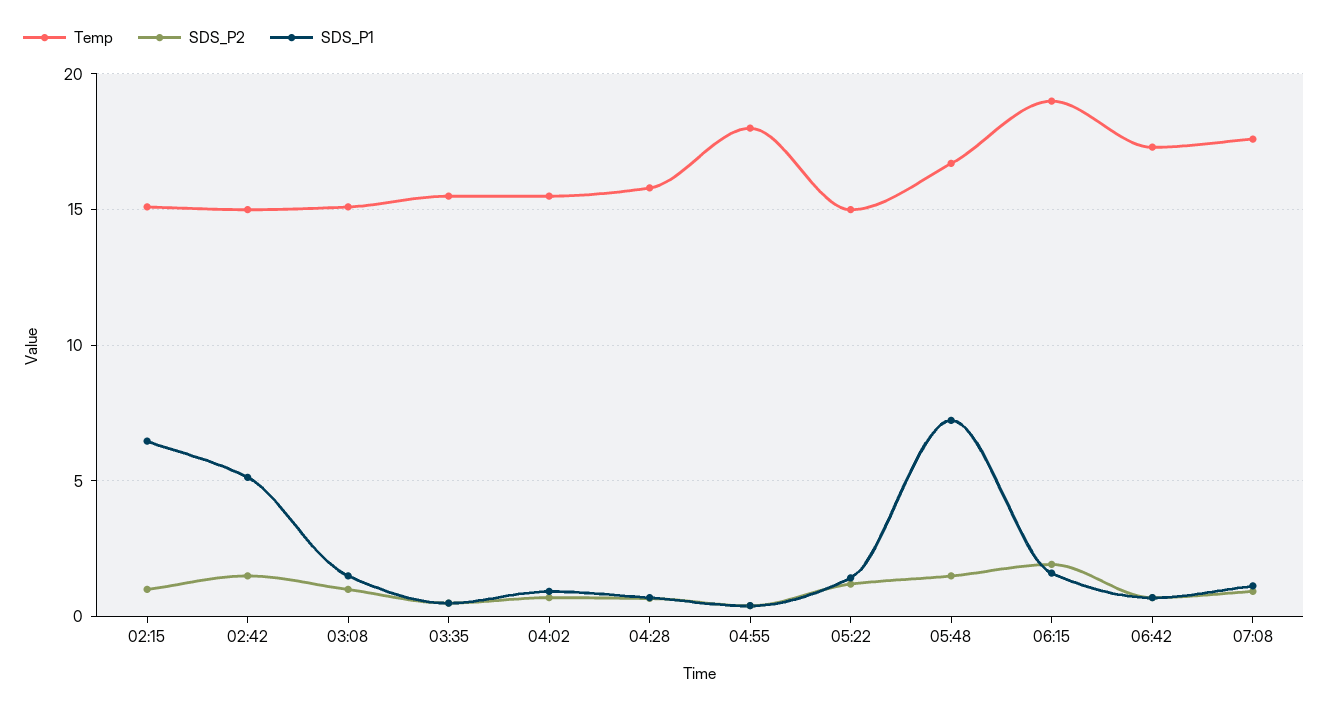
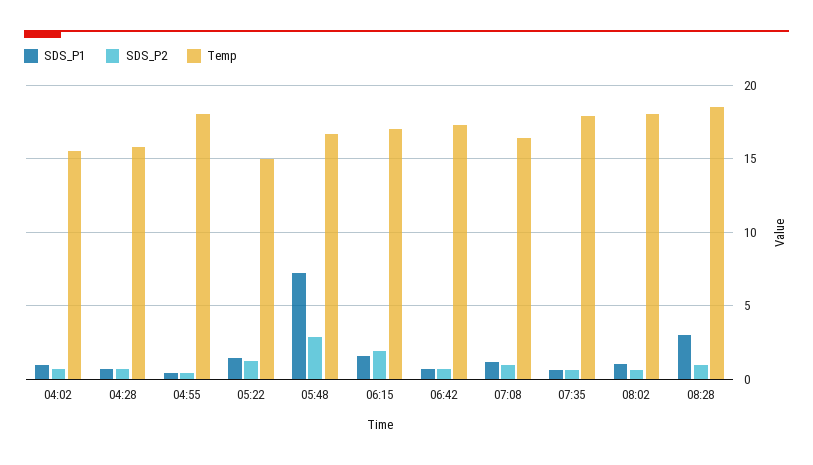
Temp, 02:15: 15 -> none
SDS_P2, 02:15: 1 -> none
SDS_P1, 02:15: 6.5 -> none
Temp, 02:42: 15 -> none
SDS_P2, 02:42: 1.5 -> none
SDS_P1, 02:42: 5 -> none
Temp, 03:08: 15 -> none
SDS_P2, 03:08: 1 -> none
SDS_P1, 03:08: 1.5 -> none
Temp, 03:35: 15.5 -> none
SDS_P2, 03:35: 0.5 -> none
SDS_P1, 03:35: 0.5 -> none
SDS_P2, 05:48: 1.5 -> 3
Temp, 06:15: 19 -> 17
Temp, 07:08: 17.5 -> 16.5
SDS_P1, 07:35: none -> 0.5
SDS_P2, 07:35: none -> 0.5
Temp, 07:35: none -> 18
SDS_P1, 08:02: none -> 1
SDS_P2, 08:02: none -> 0.5
Temp, 08:02: none -> 18
SDS_P1, 08:28: none -> 3
SDS_P2, 08:28: none -> 1
Temp, 08:28: none -> 18.5

